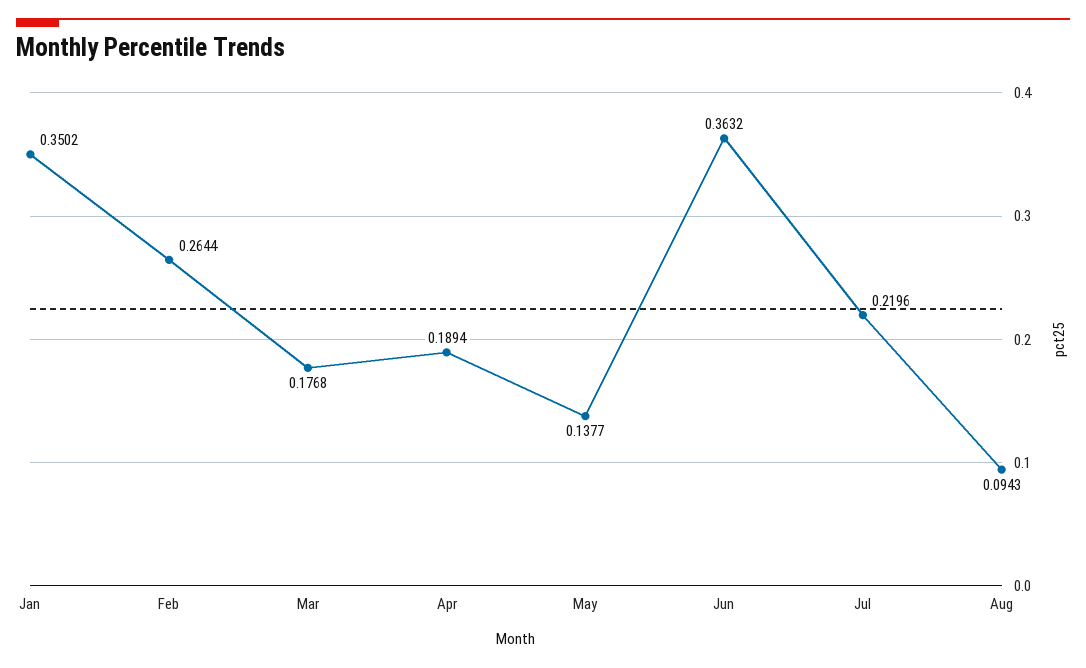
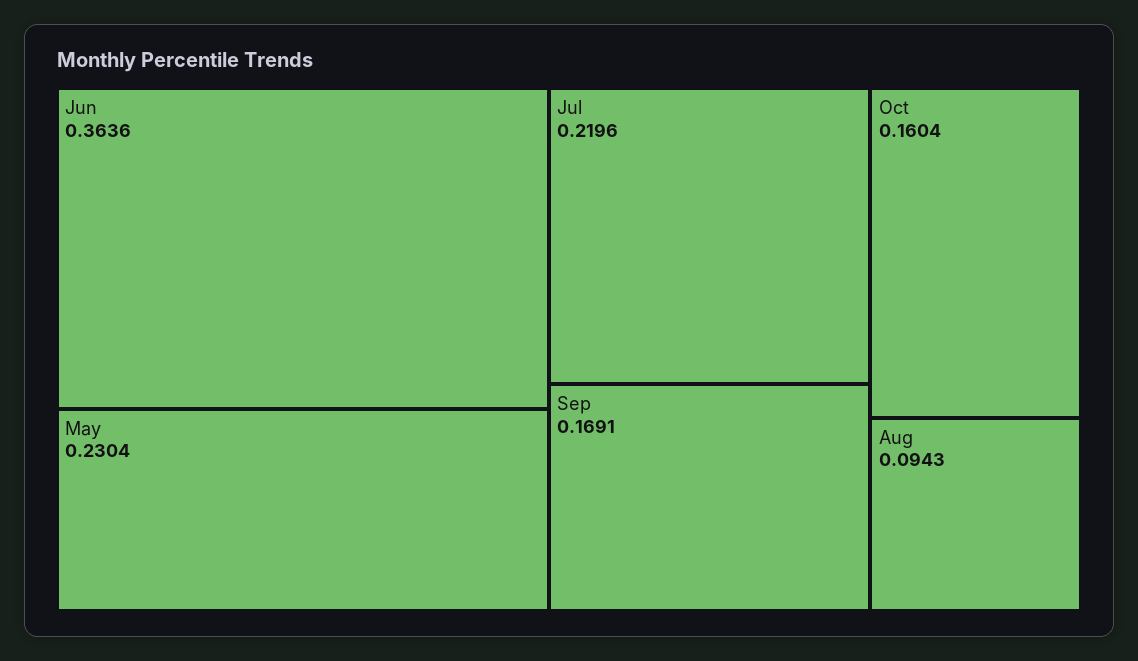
Jan: 0.3502 -> none
Feb: 0.2644 -> none
Mar: 0.1768 -> none
Apr: 0.1894 -> none
May: 0.1377 -> 0.2304
Jun: 0.3632 -> 0.3636
Sep: none -> 0.1691
Oct: none -> 0.1604

